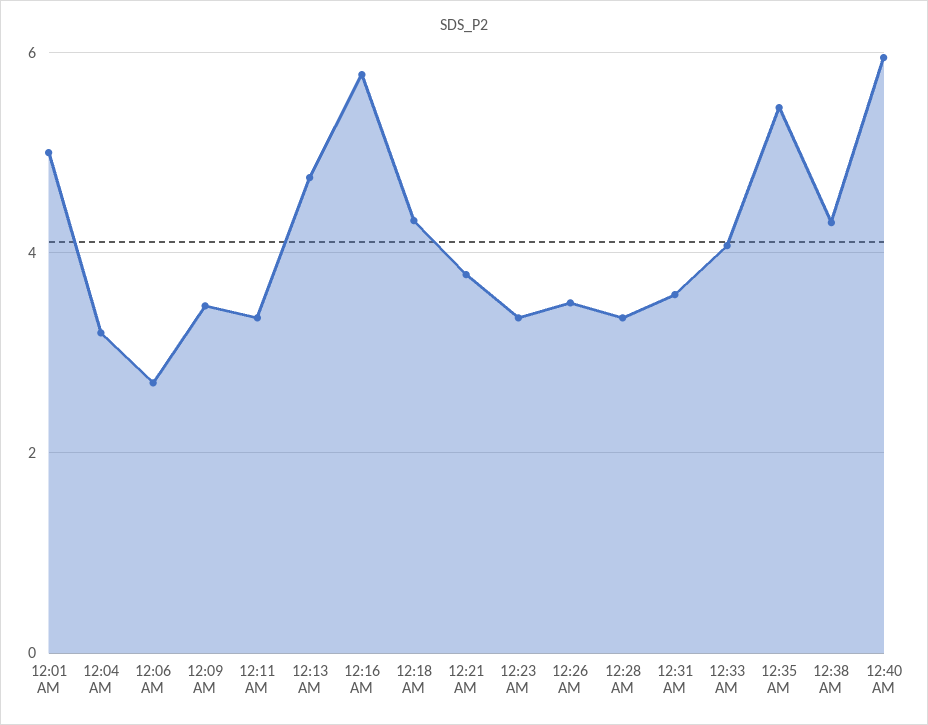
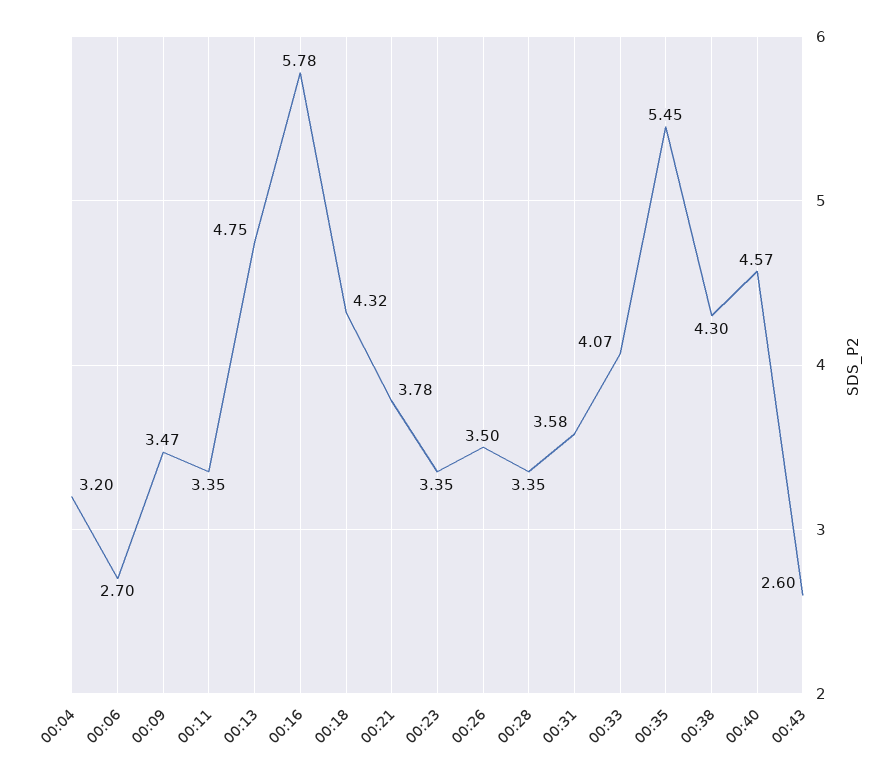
12:01 AM: 5 -> none
12:40 AM: 6 -> 4.57
00:43: none -> 2.6

